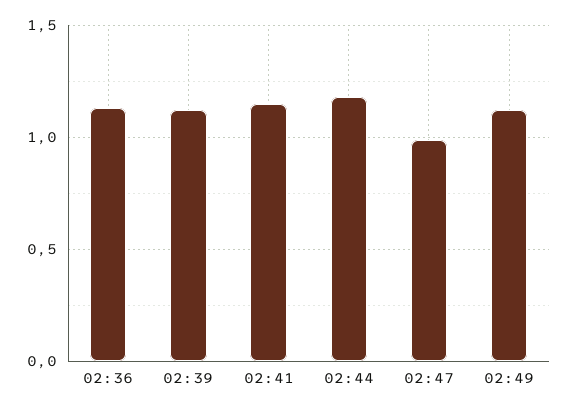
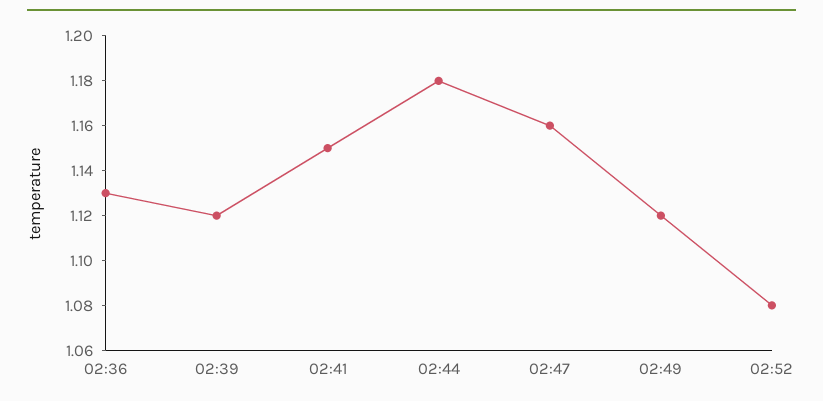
02:47: 1 -> 1.16
02:52: none -> 1.08

